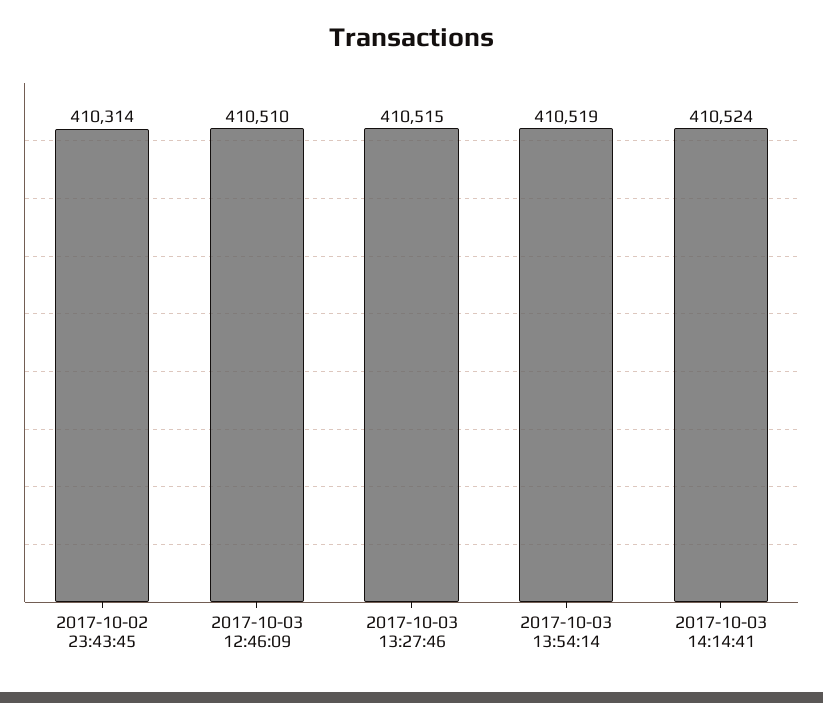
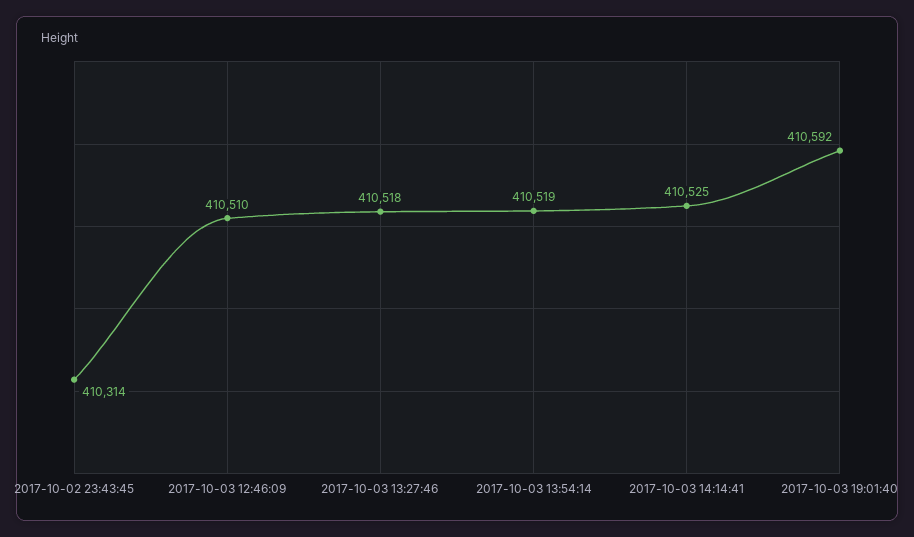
2017-10-03 13:27:46: 410515 -> 410518
2017-10-03 14:14:41: 410524 -> 410525
2017-10-03 19:01:40: none -> 410592

